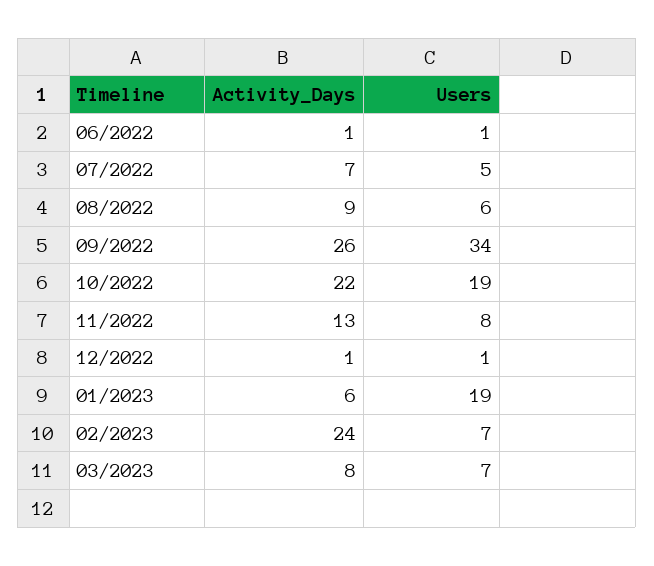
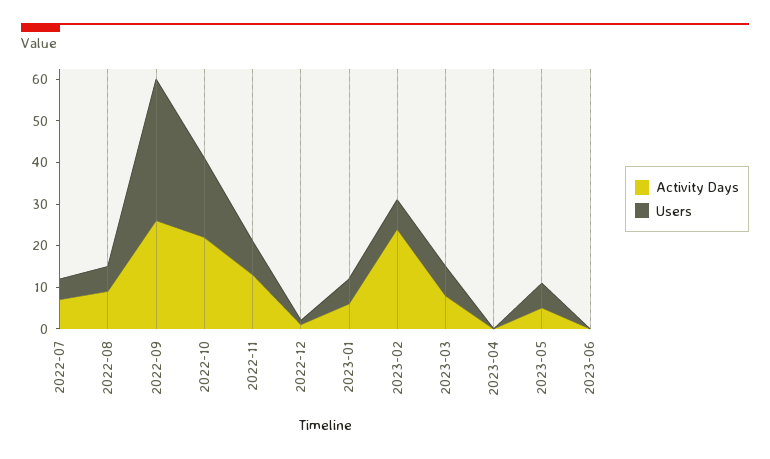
Activity_Days, 06/2022: 1 -> none
Users, 06/2022: 1 -> none
Users, 01/2023: 19 -> 5
Activity_Days, 2023-04: none -> 0
Users, 2023-04: none -> 0
Activity_Days, 2023-05: none -> 5
Users, 2023-05: none -> 5
Activity_Days, 2023-06: none -> 0
Users, 2023-06: none -> 0

